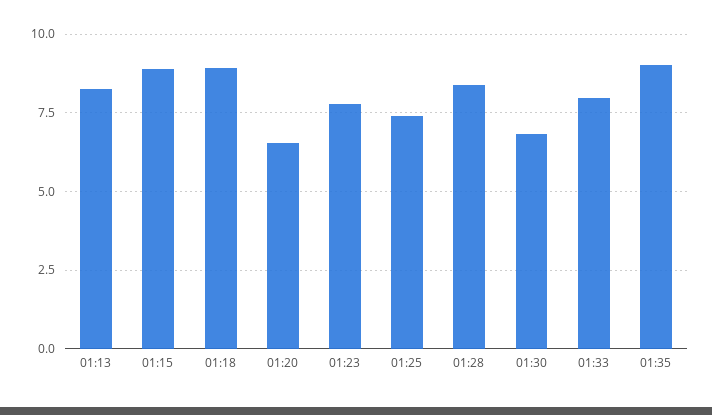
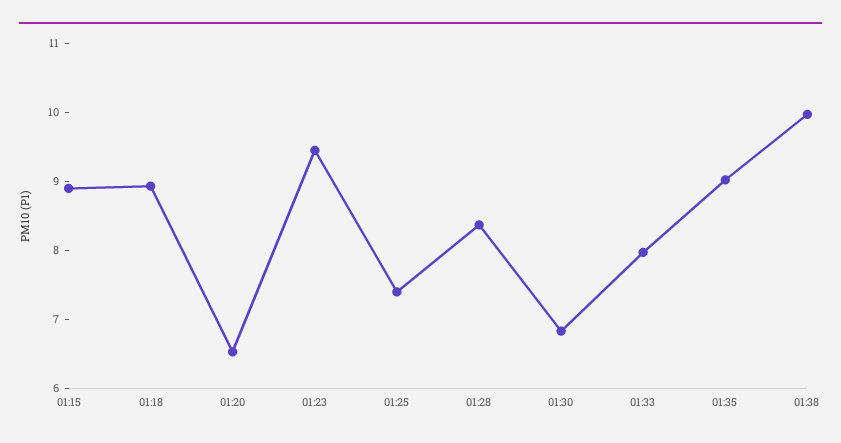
01:13: 8.25 -> none
01:23: 7.75 -> 9.4
01:38: none -> 10

